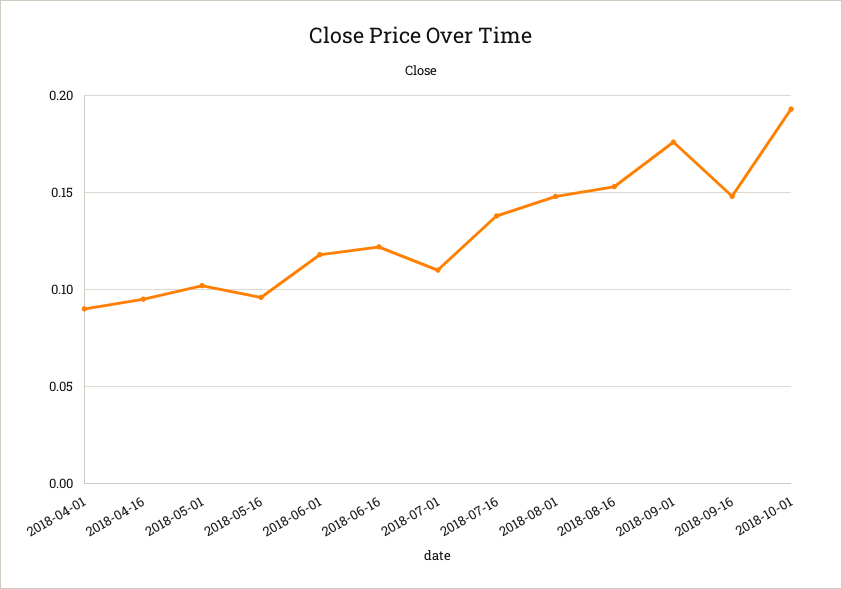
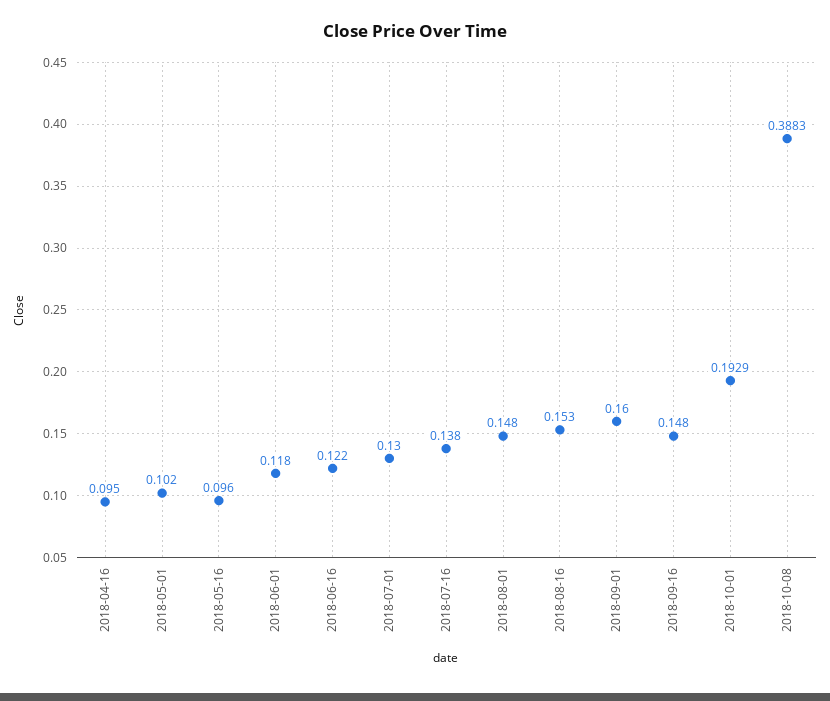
2018-04-01: 0.09 -> none
2018-07-01: 0.11 -> 0.13
2018-09-01: 0.175 -> 0.16
2018-10-08: none -> 0.3883

